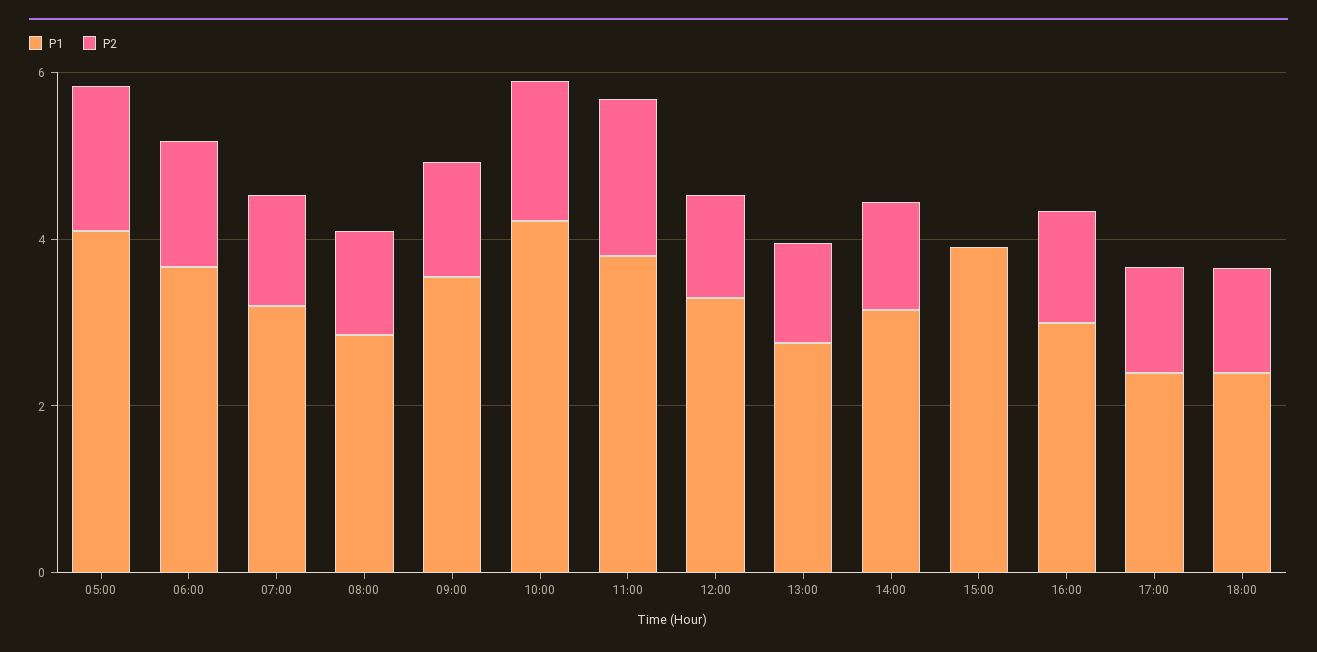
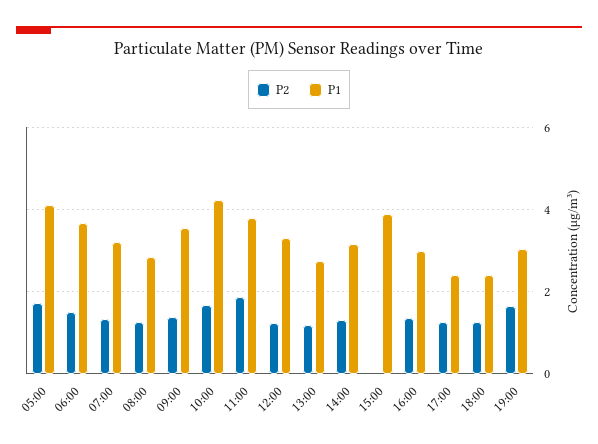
P2, 19:00: none -> 1.6
P1, 19:00: none -> 3

